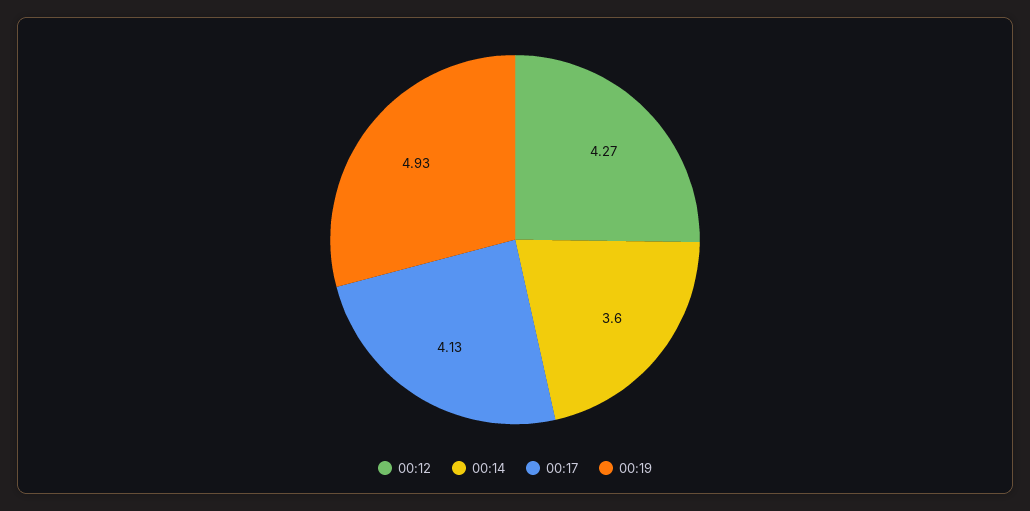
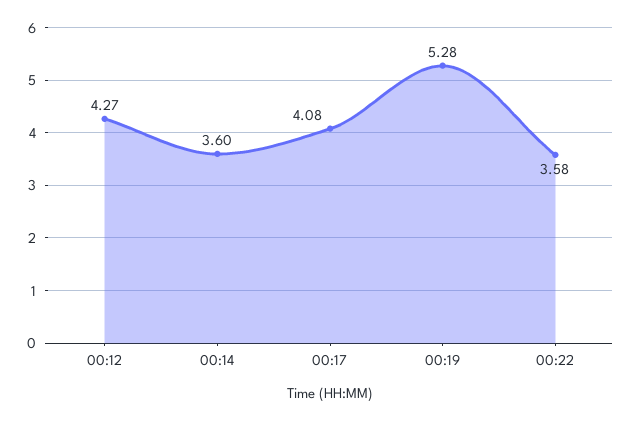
00:17: 4.13 -> 4.08
00:19: 4.93 -> 5.28
00:22: none -> 3.58

